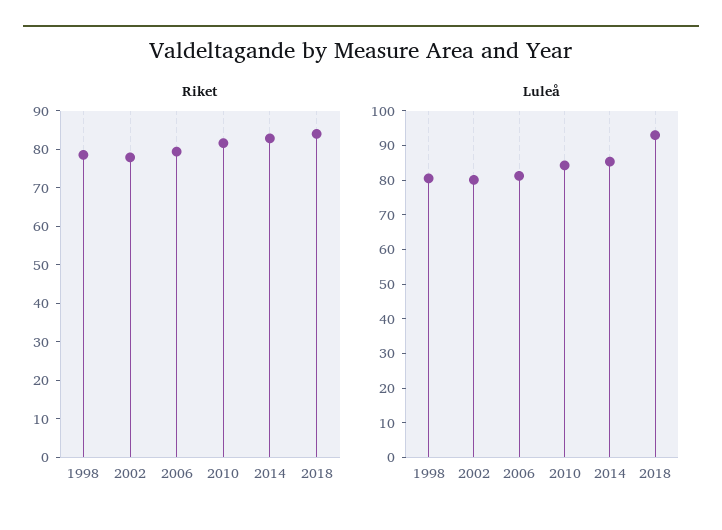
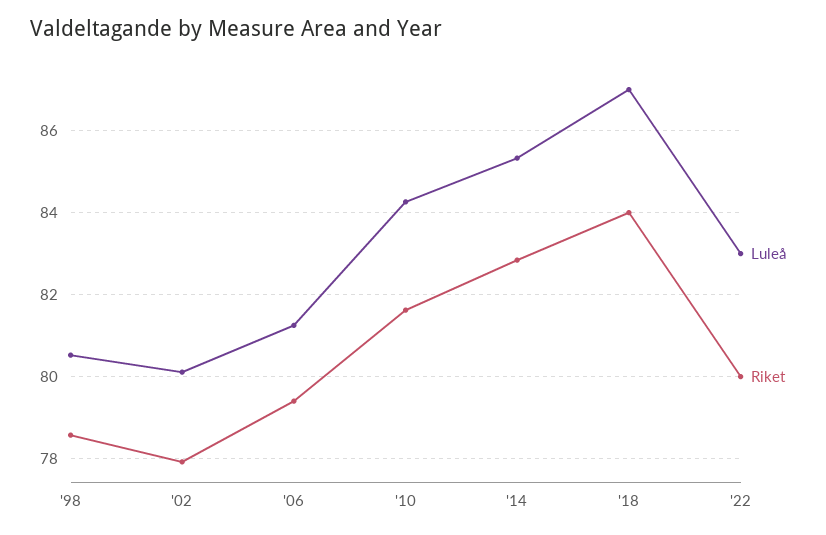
Luleå, 2018: 92.5 -> 87
Luleå, '22: none -> 83
Riket, '22: none -> 80

